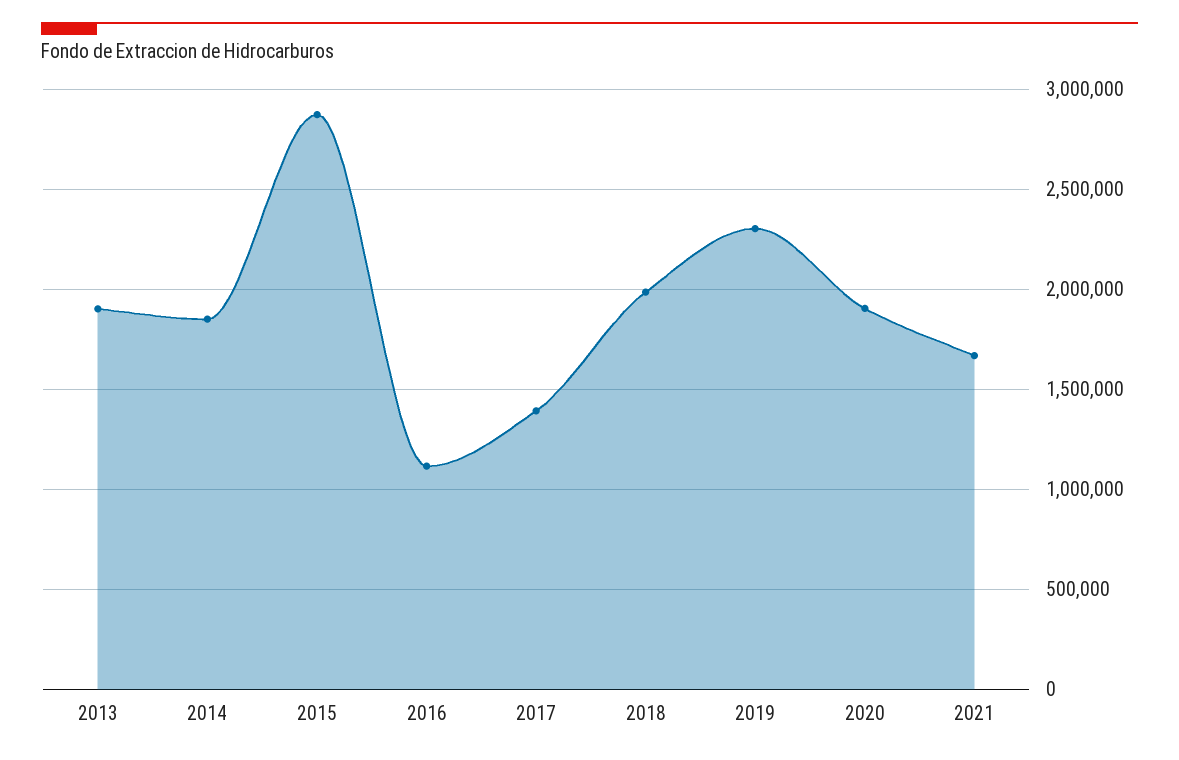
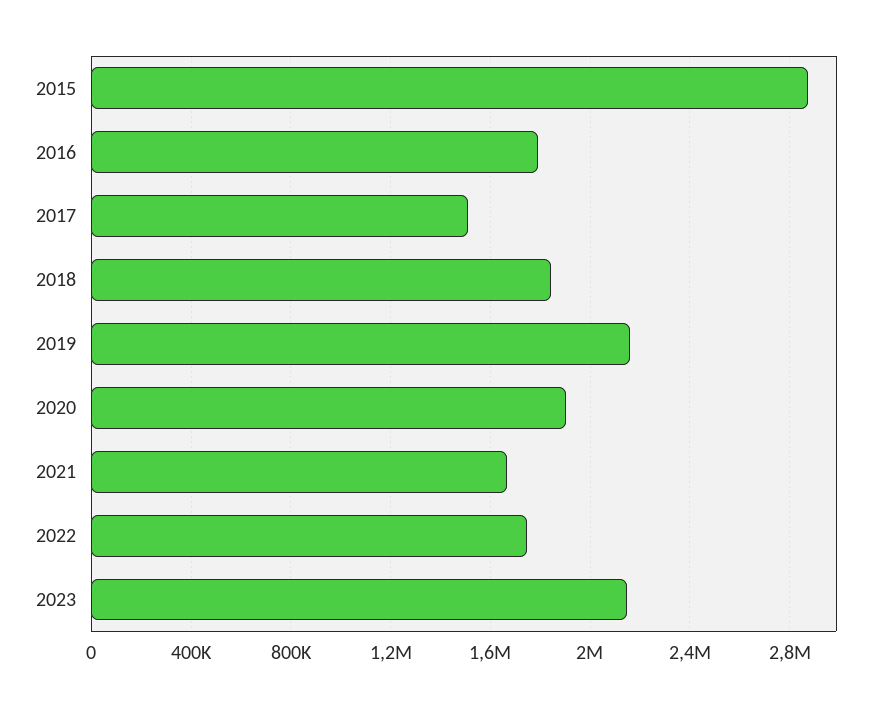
2013: 1900000 -> none
2014: 1850000 -> none
2016: 1100000 -> 1800000
2017: 1400000 -> 1500000
2018: 2000000 -> 1850000
2019: 2300000 -> 2150000
2022: none -> 1750000
2023: none -> 2150000

